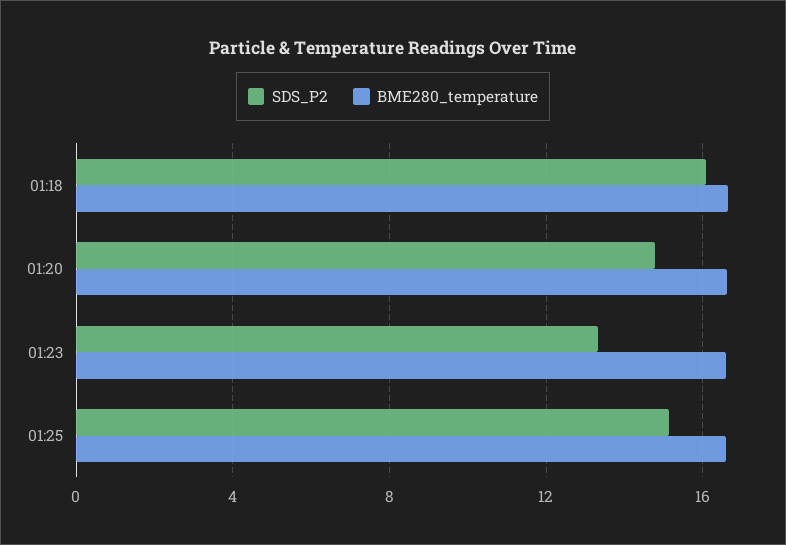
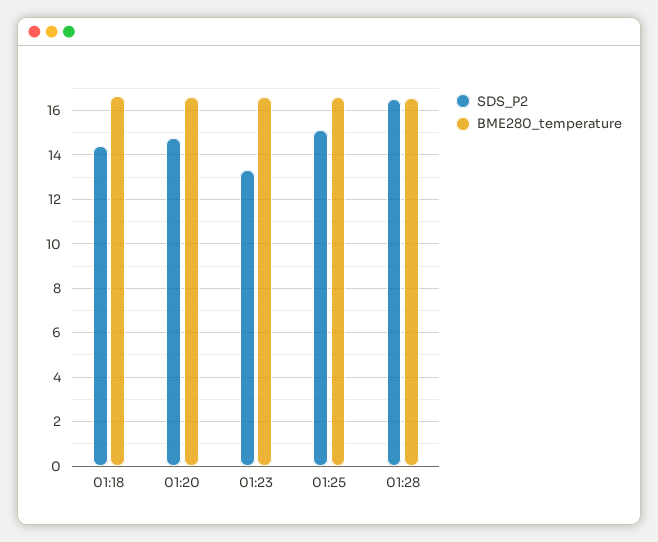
SDS_P2, 01:18: 16 -> 14.5
SDS_P2, 01:28: none -> 16.5
BME280_temperature, 01:28: none -> 16.5

